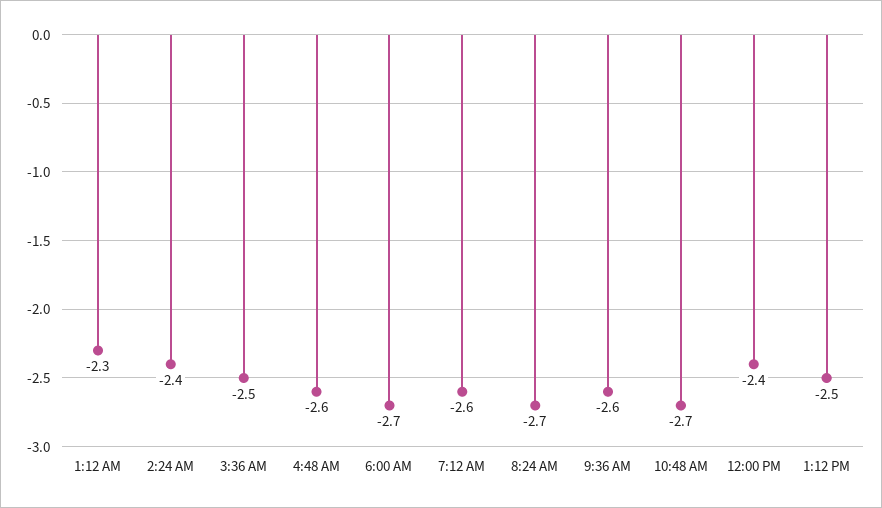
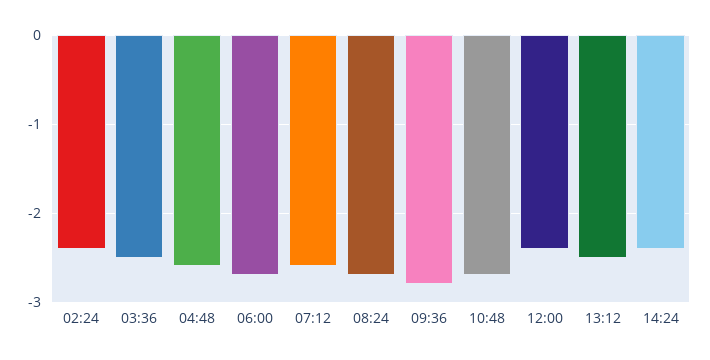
1:12 AM: -2.3 -> none
9:36 AM: -2.6 -> -2.8
14:24: none -> -2.4

